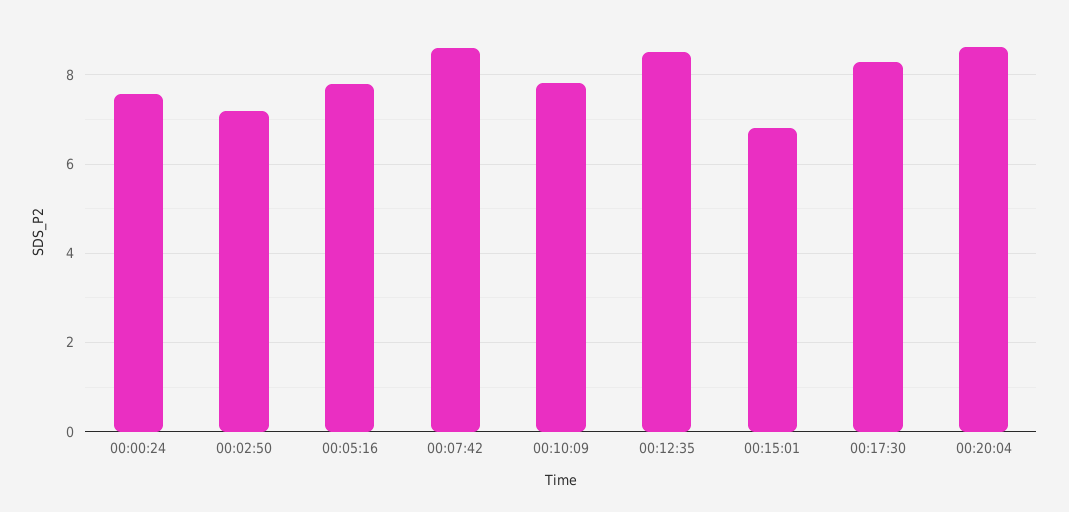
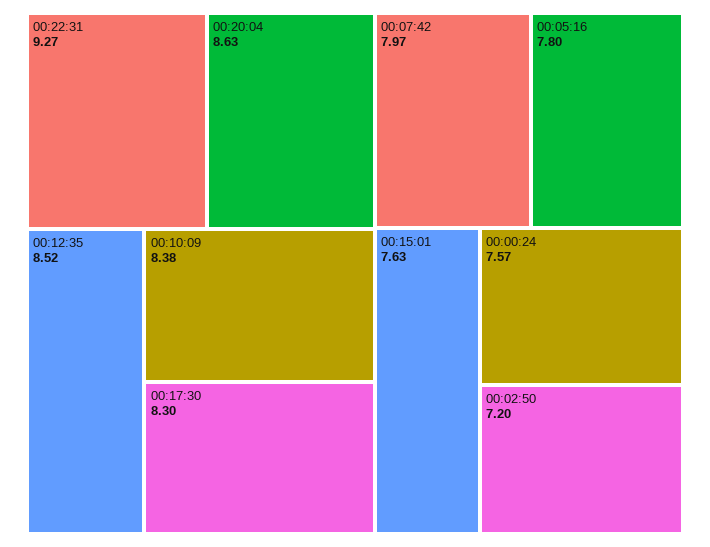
00:07:42: 8.6 -> 7.97
00:10:09: 7.8 -> 8.38
00:15:01: 6.8 -> 7.63
00:22:31: none -> 9.27

